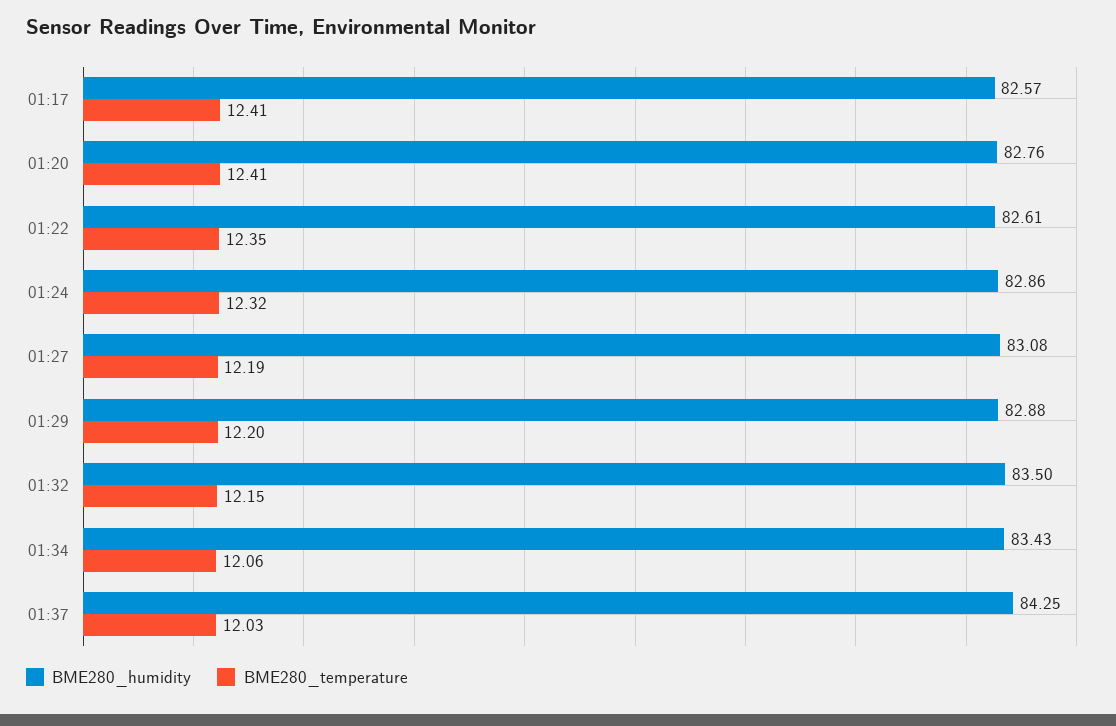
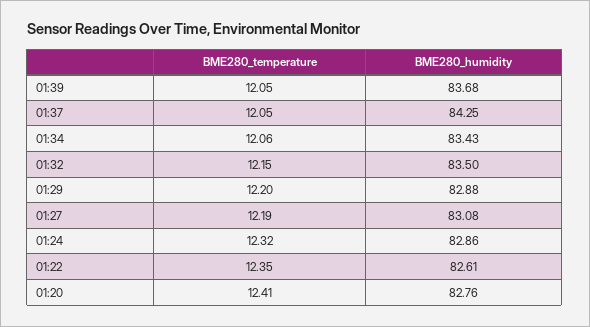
BME280_humidity, 01:17: 82.57 -> none
BME280_temperature, 01:17: 12.41 -> none
BME280_temperature, 01:37: 12.03 -> 12.05
BME280_temperature, 01:39: none -> 12.05
BME280_humidity, 01:39: none -> 83.68

